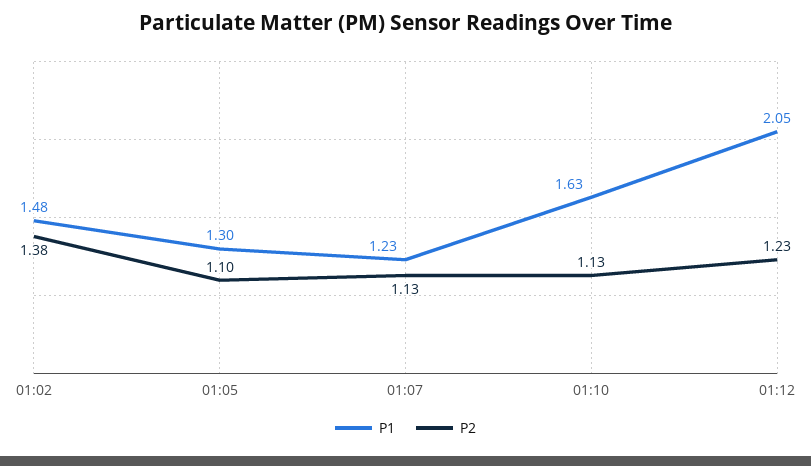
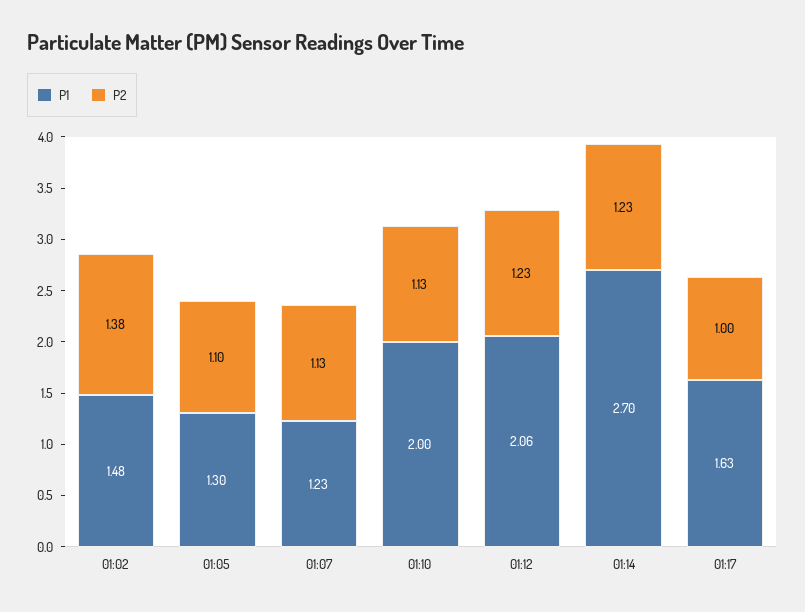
P1, 01:10: 1.63 -> 2
P1, 01:12: 2.05 -> 2.06
P1, 01:14: none -> 2.7
P2, 01:14: none -> 1.23
P1, 01:17: none -> 1.63
P2, 01:17: none -> 1

